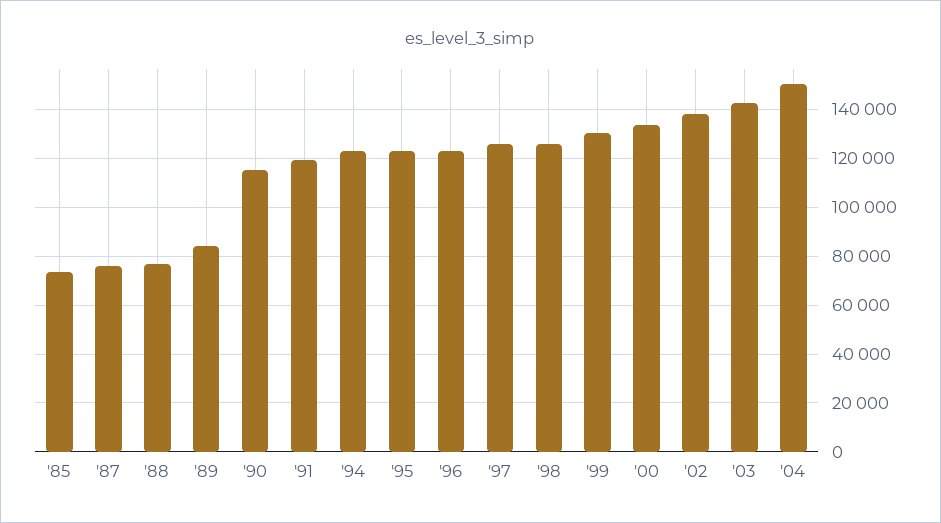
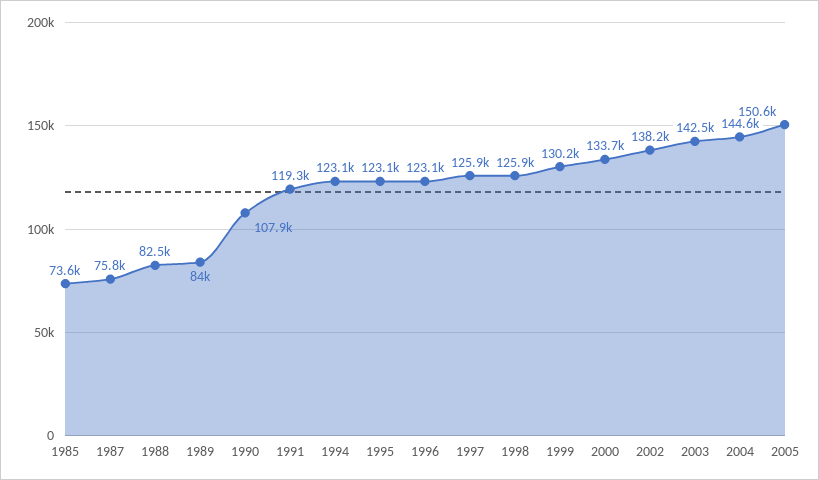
'88: 77500 -> 82500
'90: 115000 -> 107900
'04: 150000 -> 144600
2005: none -> 150600

